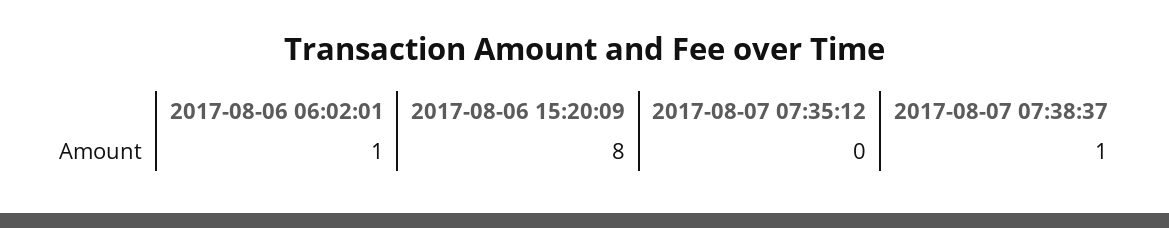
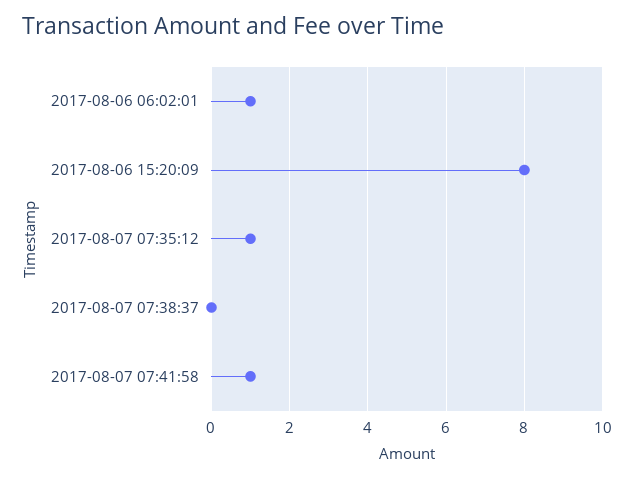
2017-08-07 07:35:12: 0 -> 1
2017-08-07 07:38:37: 1 -> 0
2017-08-07 07:41:58: none -> 1

